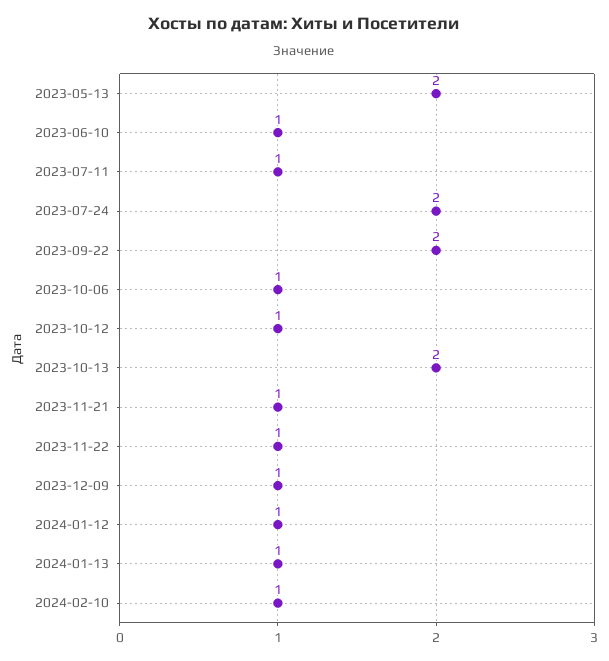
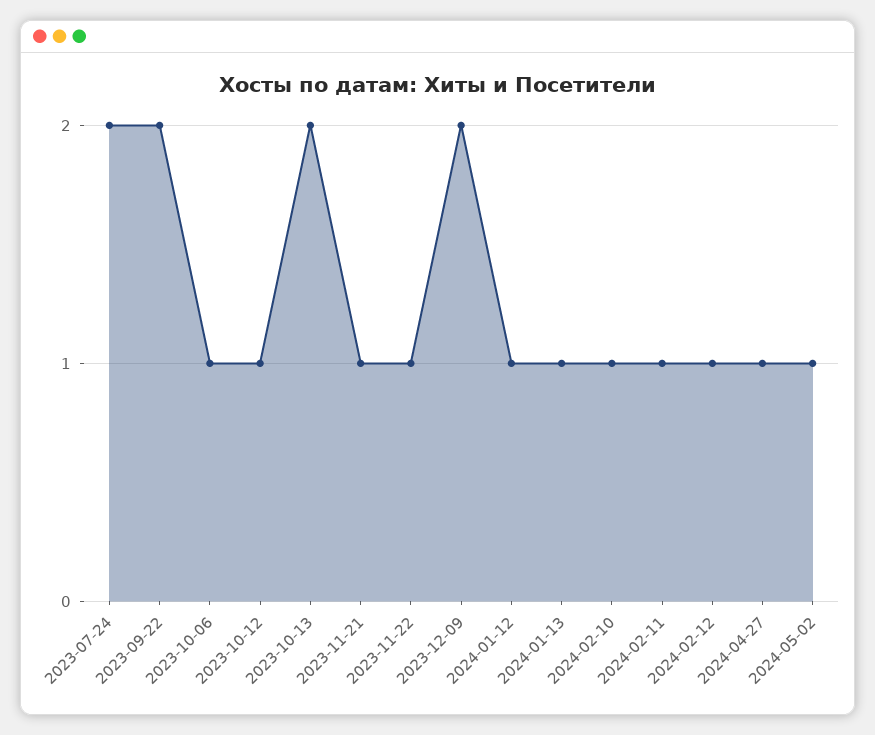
2023-05-13: 2 -> none
2023-06-10: 1 -> none
2023-07-11: 1 -> none
2023-12-09: 1 -> 2
2024-02-11: none -> 1
2024-02-12: none -> 1
2024-04-27: none -> 1
2024-05-02: none -> 1

